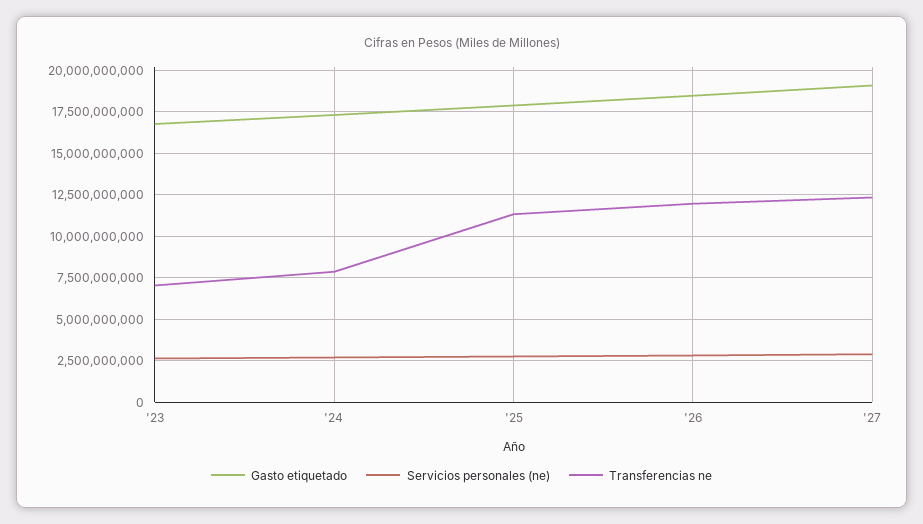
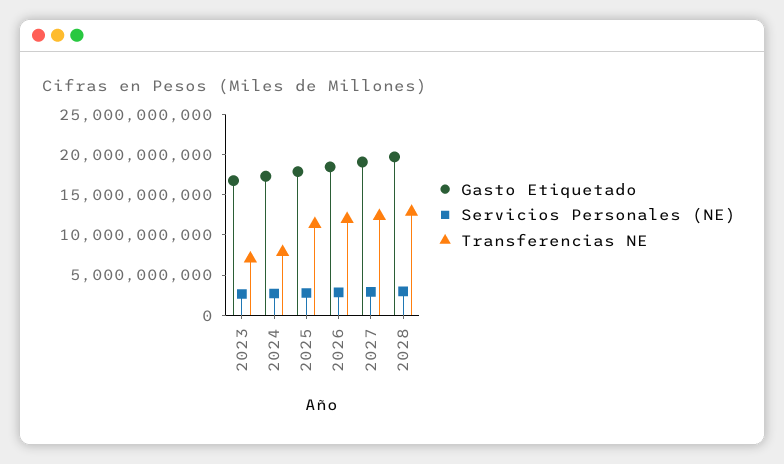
Gasto etiquetado, 2028: none -> 20000000000
Servicios personales (ne), 2028: none -> 3000000000
Transferencias ne, 2028: none -> 13000000000

